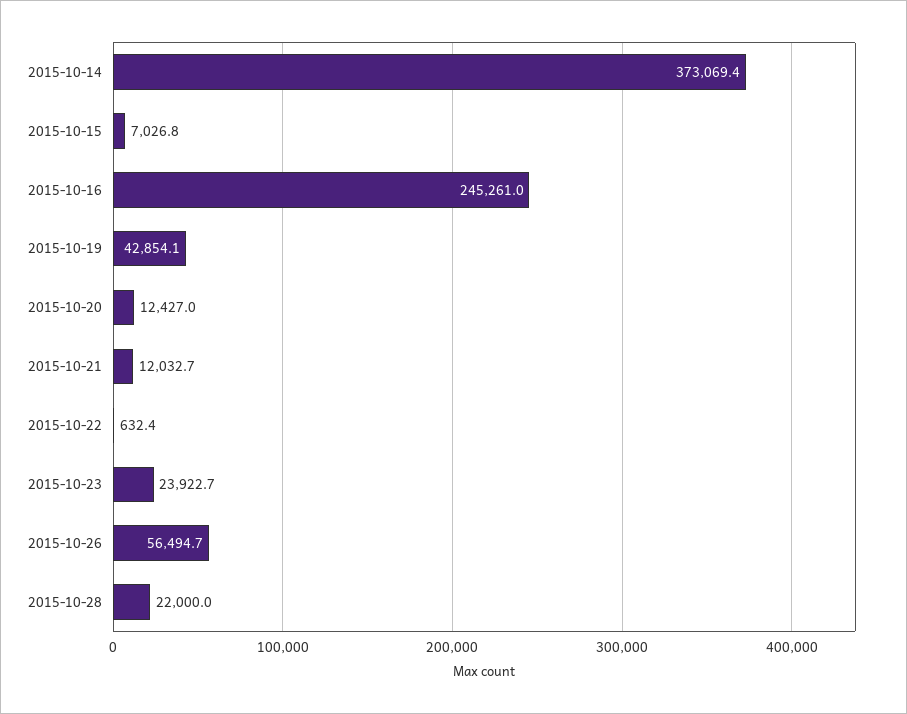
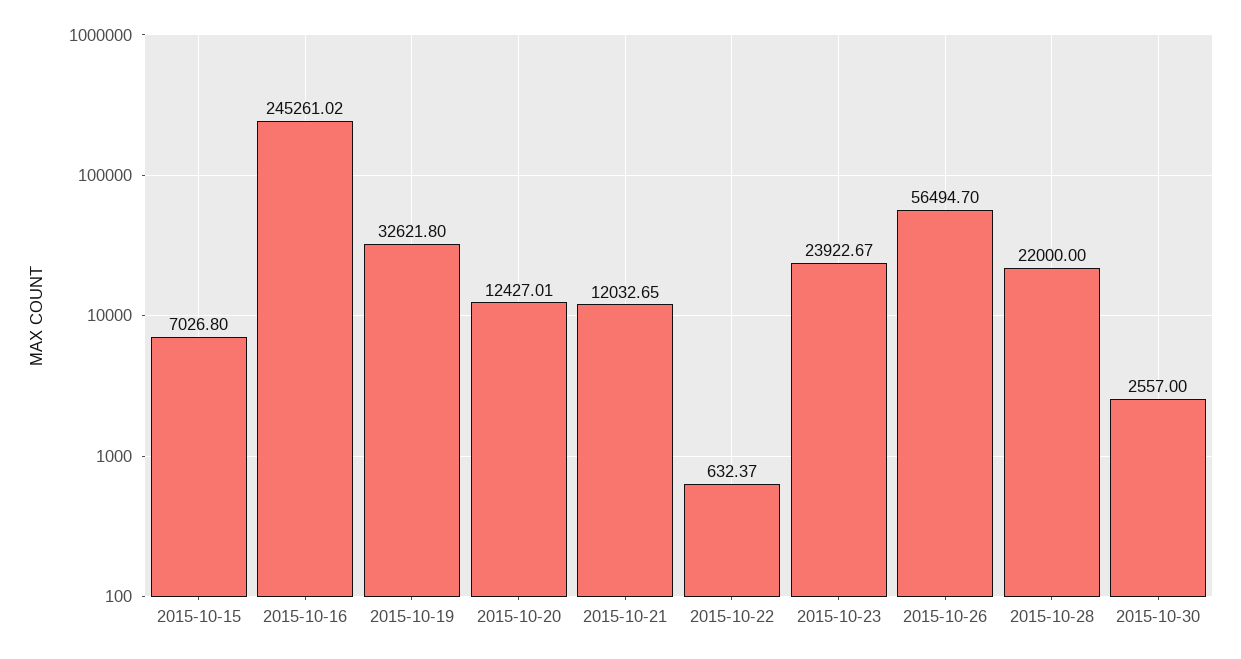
2015-10-14: 373069.4 -> none
2015-10-19: 42854.1 -> 32621.8
2015-10-30: none -> 2557

